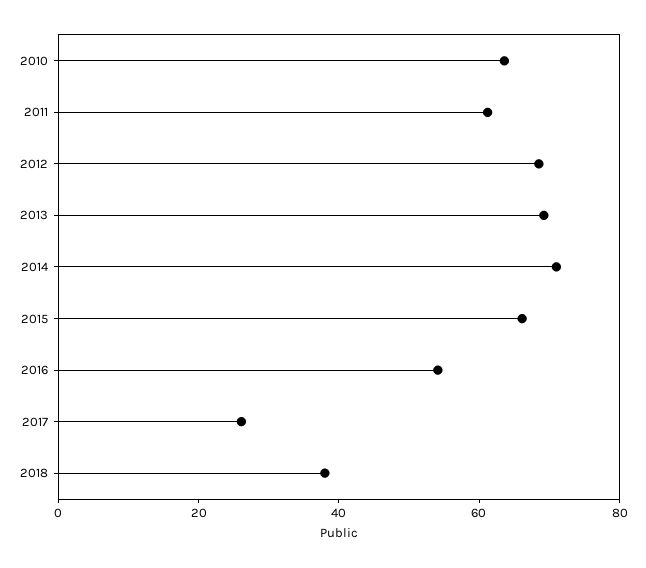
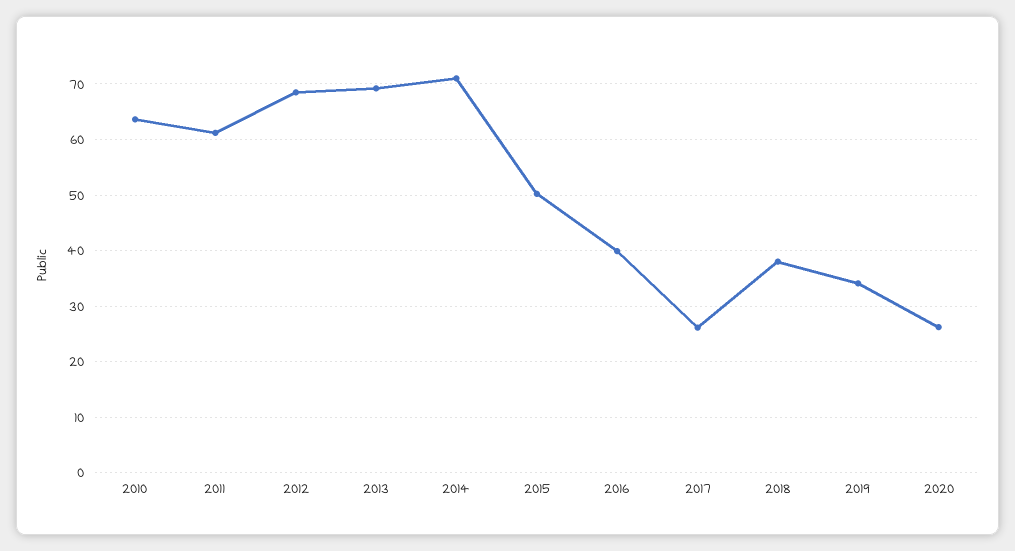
2015: 65 -> 50
2016: 55 -> 40
2019: none -> 34
2020: none -> 26

